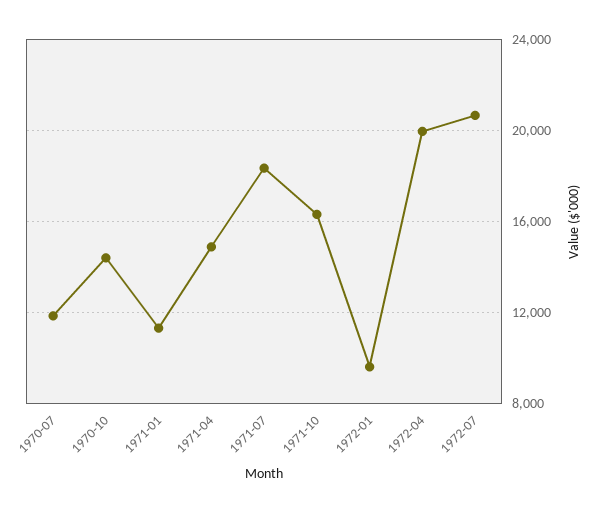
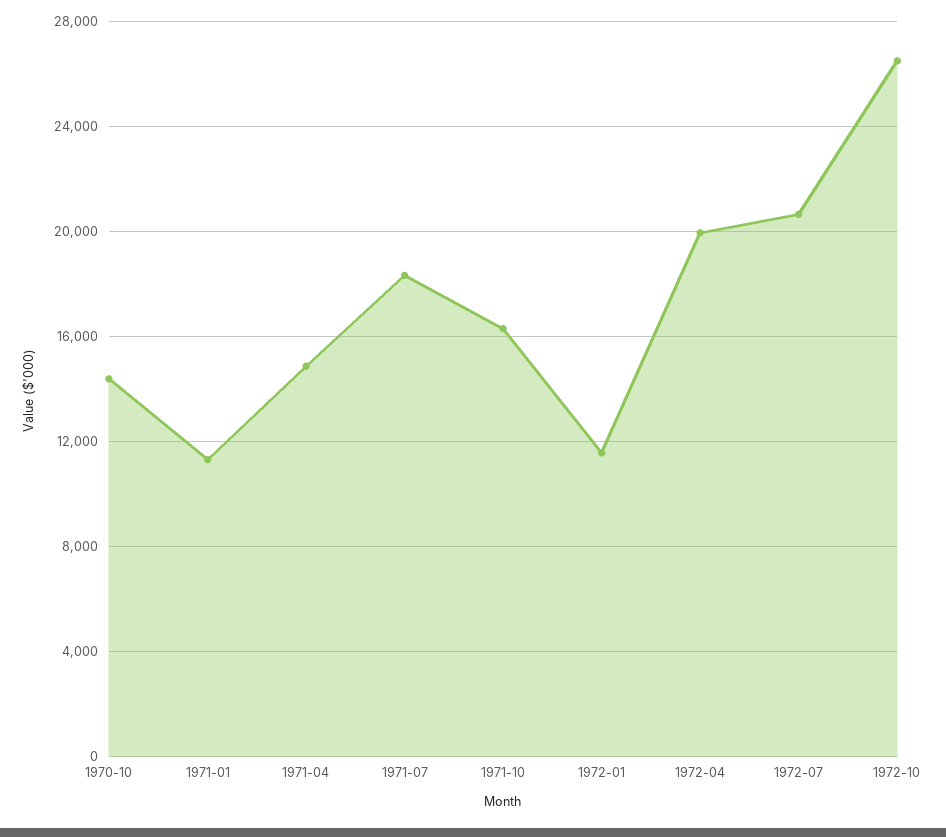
1970-07: 12000 -> none
1972-01: 9500 -> 11500
1972-10: none -> 26500

